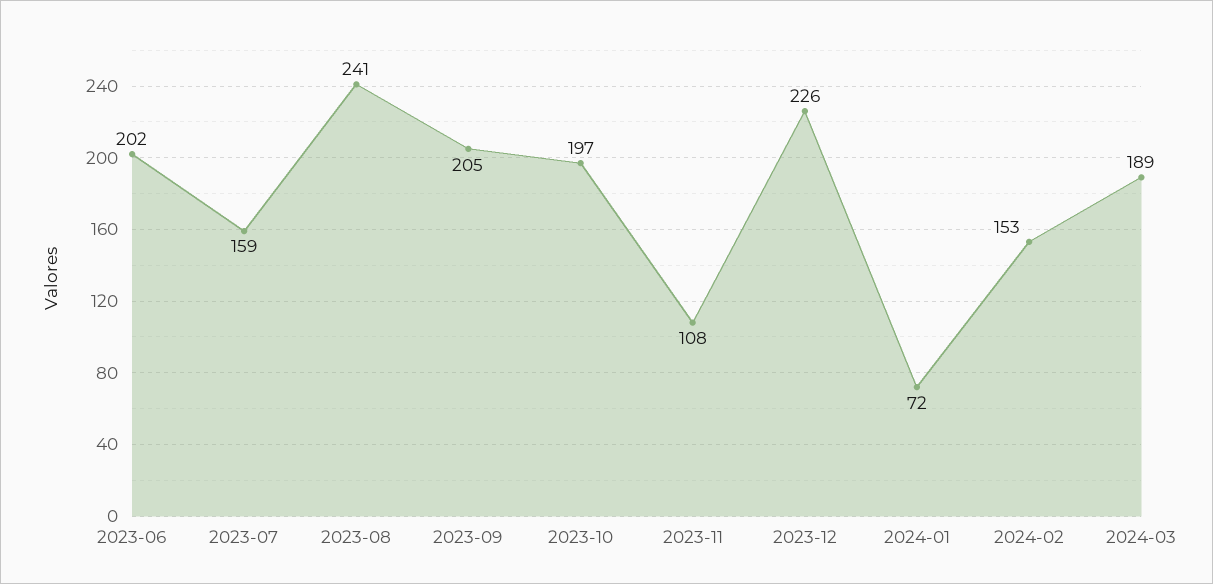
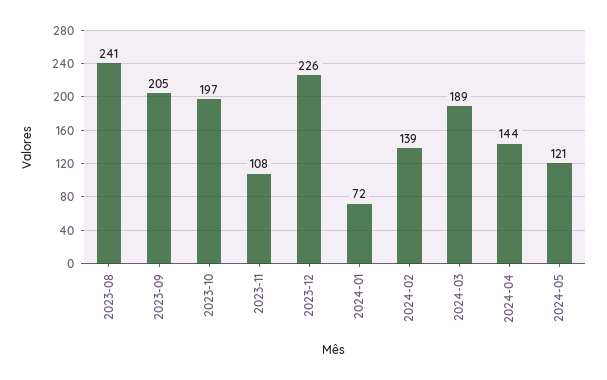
2023-06: 202 -> none
2023-07: 159 -> none
2024-02: 153 -> 139
2024-04: none -> 144
2024-05: none -> 121

